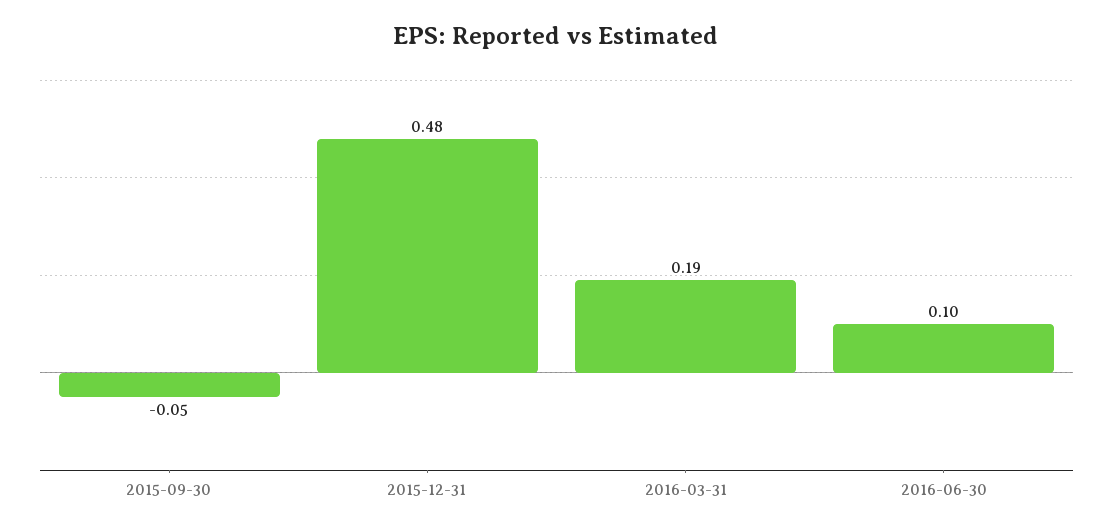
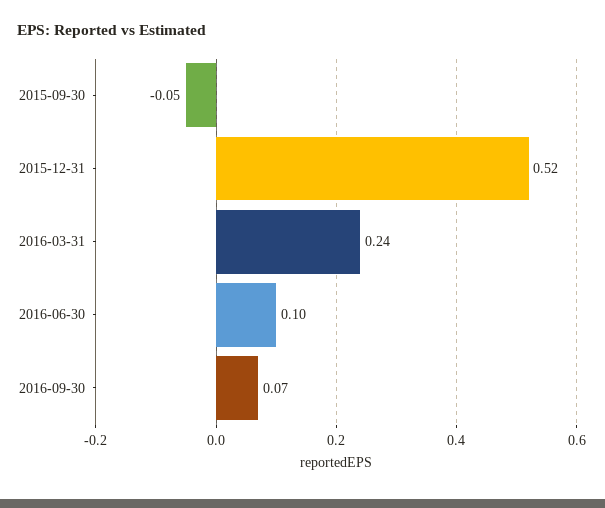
2015-12-31: 0.48 -> 0.52
2016-03-31: 0.19 -> 0.24
2016-09-30: none -> 0.07

